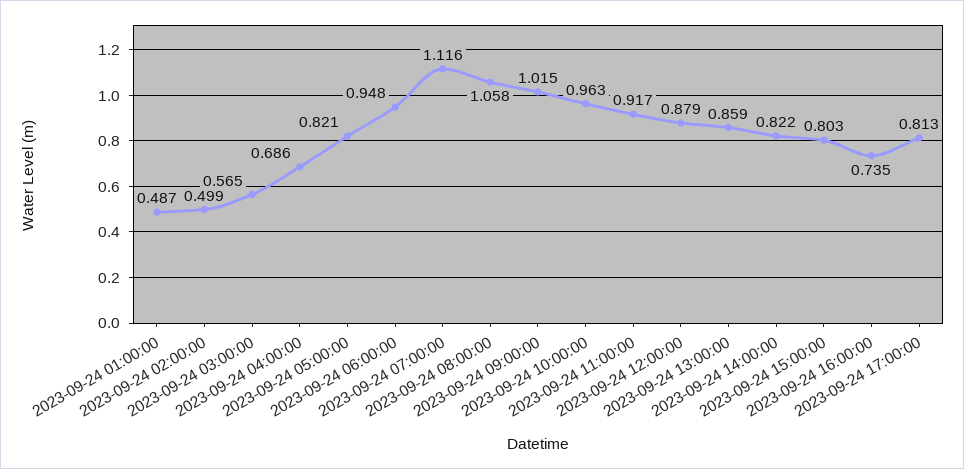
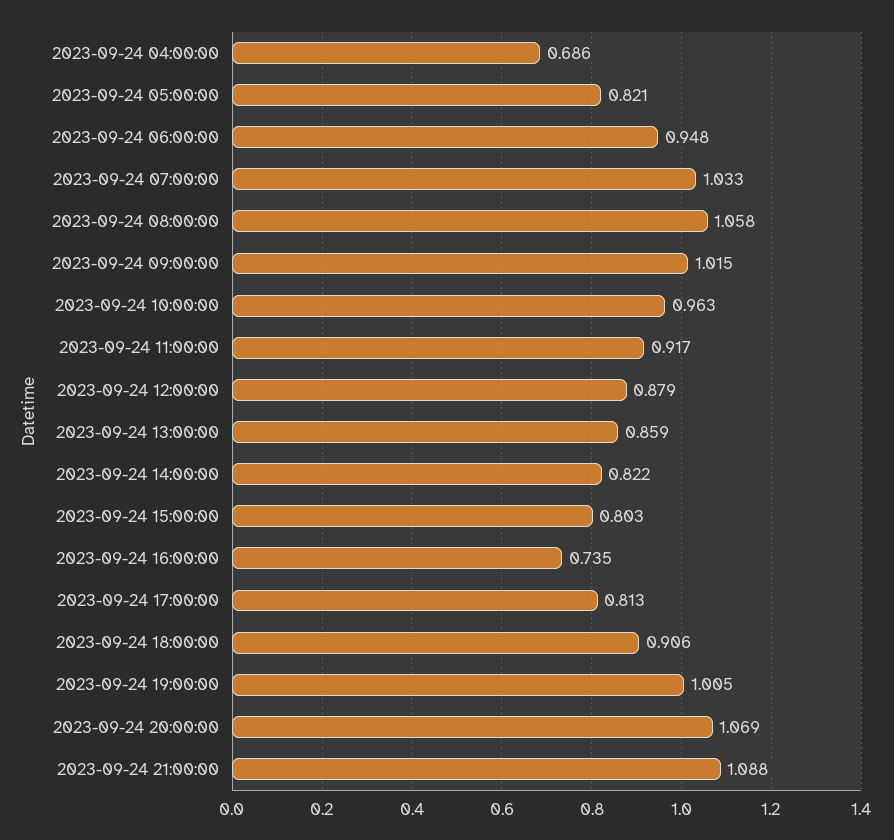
2023-09-24 01:00:00: 0.487 -> none
2023-09-24 02:00:00: 0.499 -> none
2023-09-24 03:00:00: 0.565 -> none
2023-09-24 07:00:00: 1.116 -> 1.033
2023-09-24 18:00:00: none -> 0.906
2023-09-24 19:00:00: none -> 1.005
2023-09-24 20:00:00: none -> 1.069
2023-09-24 21:00:00: none -> 1.088

